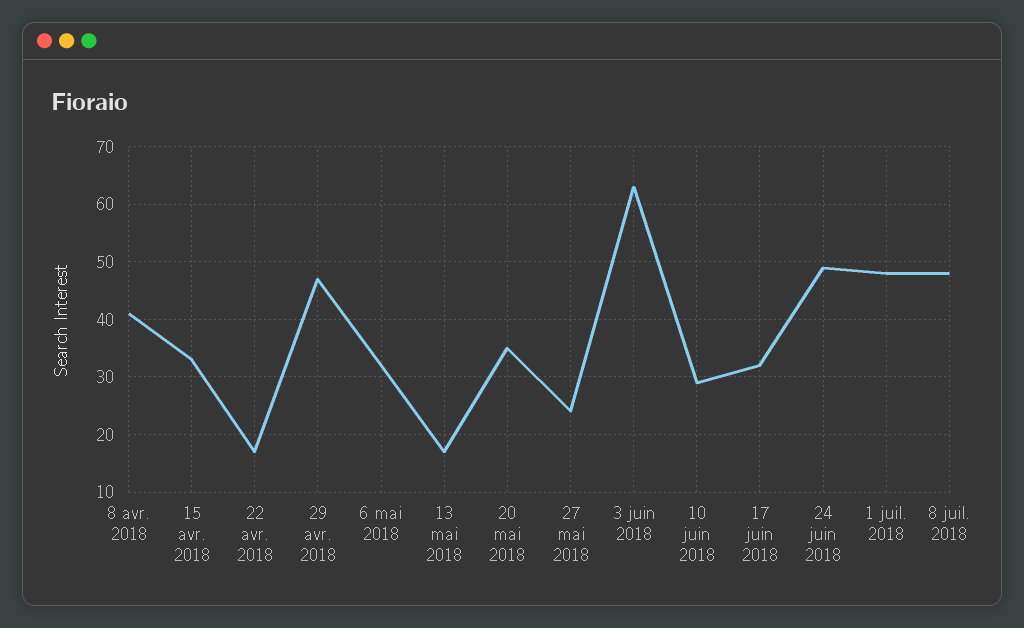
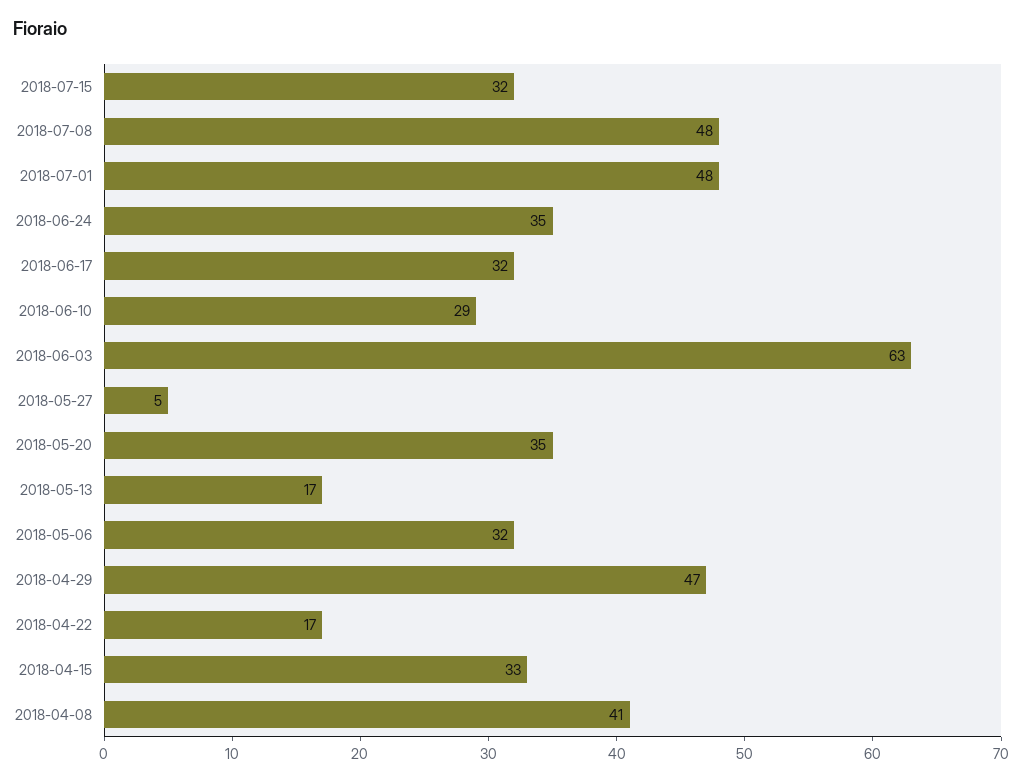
27 mai 2018: 25 -> 5
24 juin 2018: 50 -> 35
2018-07-15: none -> 32

